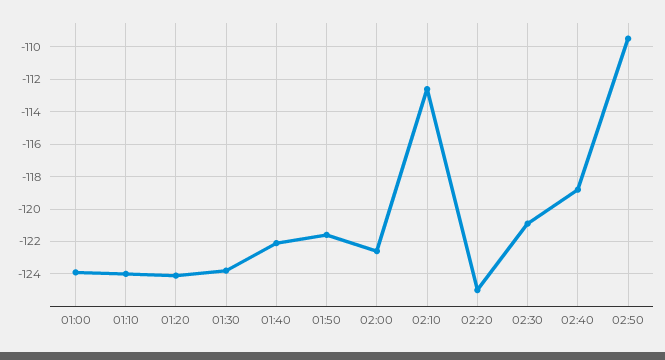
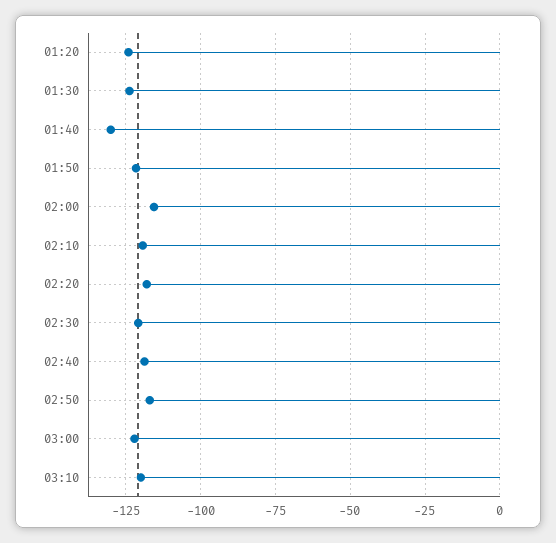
01:00: -124 -> none
01:10: -124 -> none
01:40: -122 -> -130
02:00: -122.5 -> -115
02:10: -112.5 -> -120
02:20: -125 -> -117.5
02:50: -109.5 -> -117.5
03:00: none -> -122.5
03:10: none -> -120

